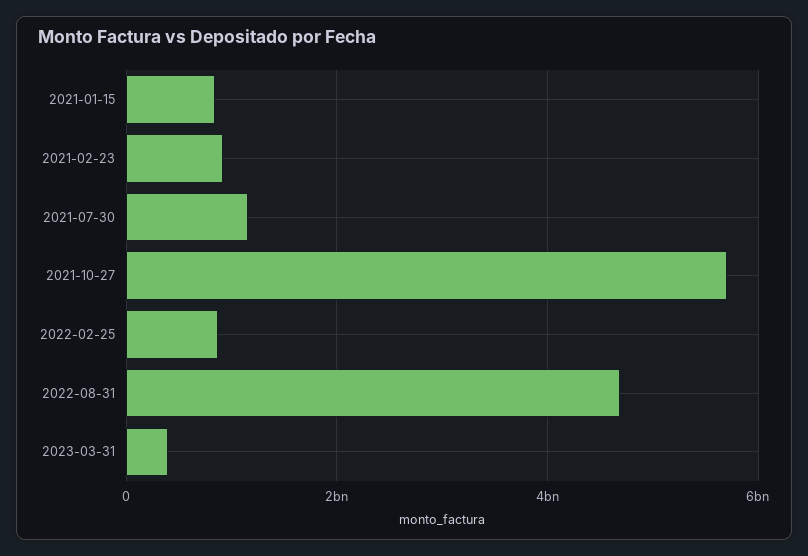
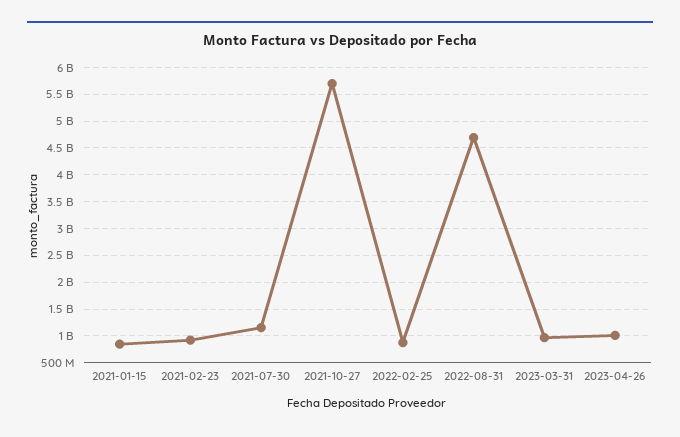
2023-03-31: 400000000 -> 1000000000
2023-04-26: none -> 1000000000

